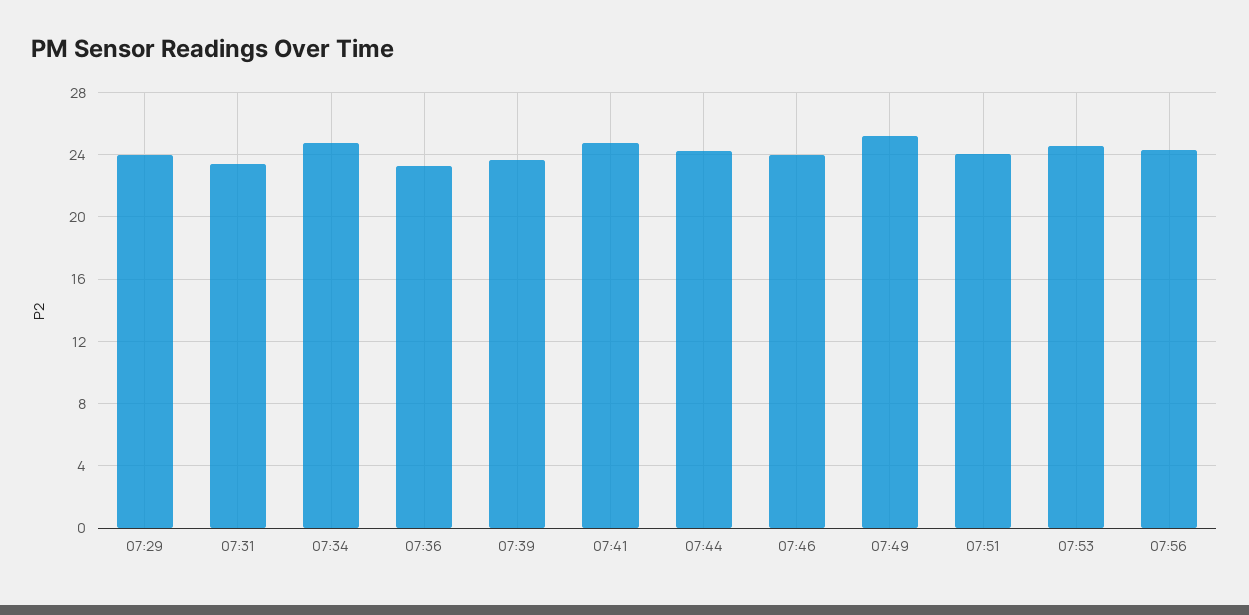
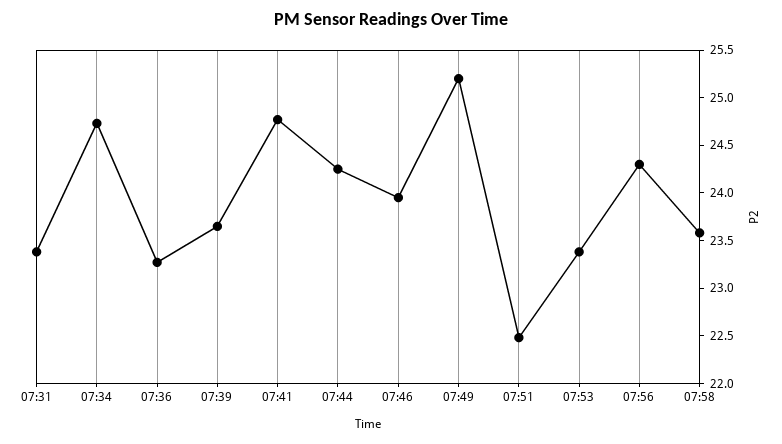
07:29: 24 -> none
07:51: 24 -> 22.5
07:53: 24.5 -> 23.4
07:58: none -> 23.6

